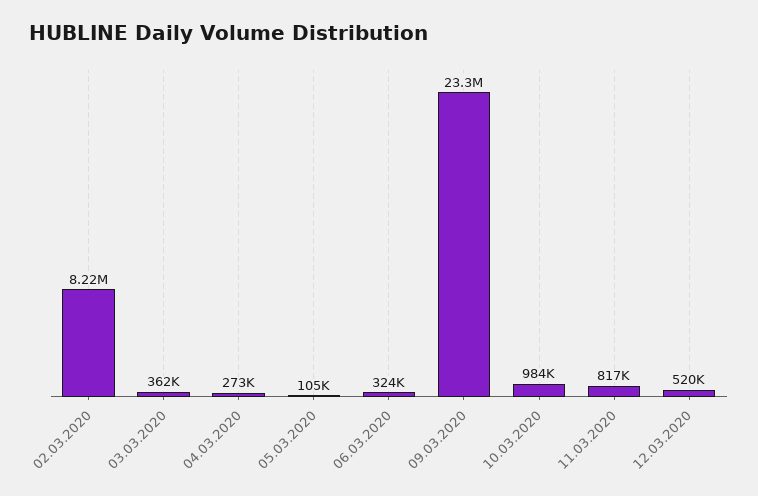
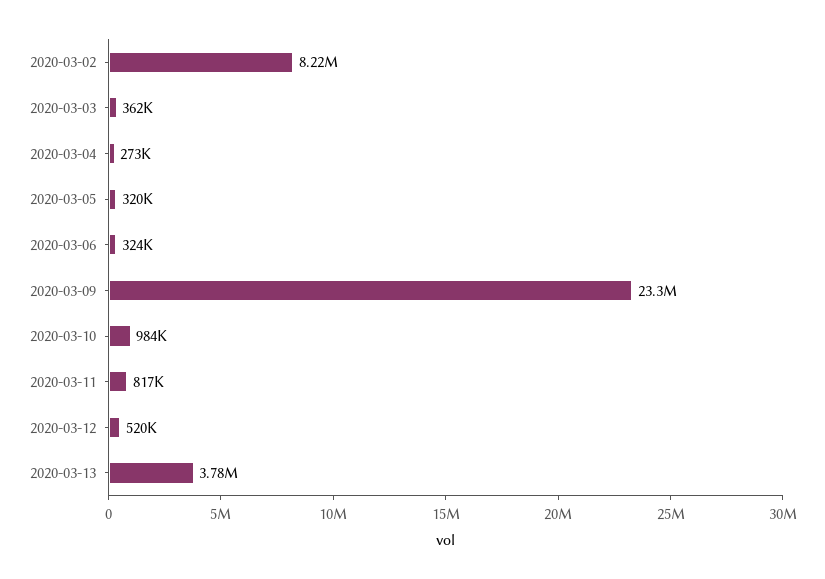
05.03.2020: 105000 -> 320000
2020-03-13: none -> 3780000

